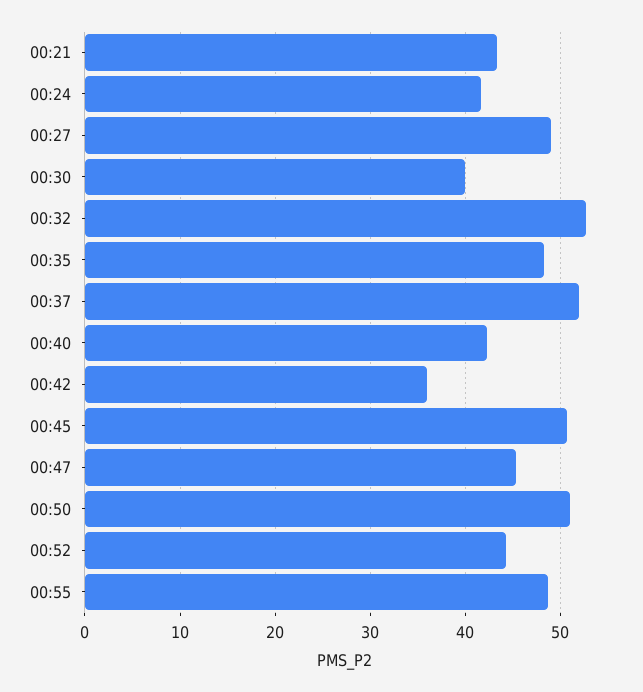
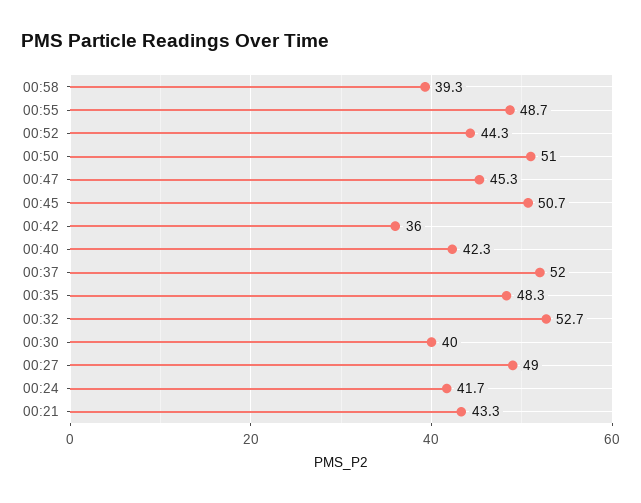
00:58: none -> 39.3

